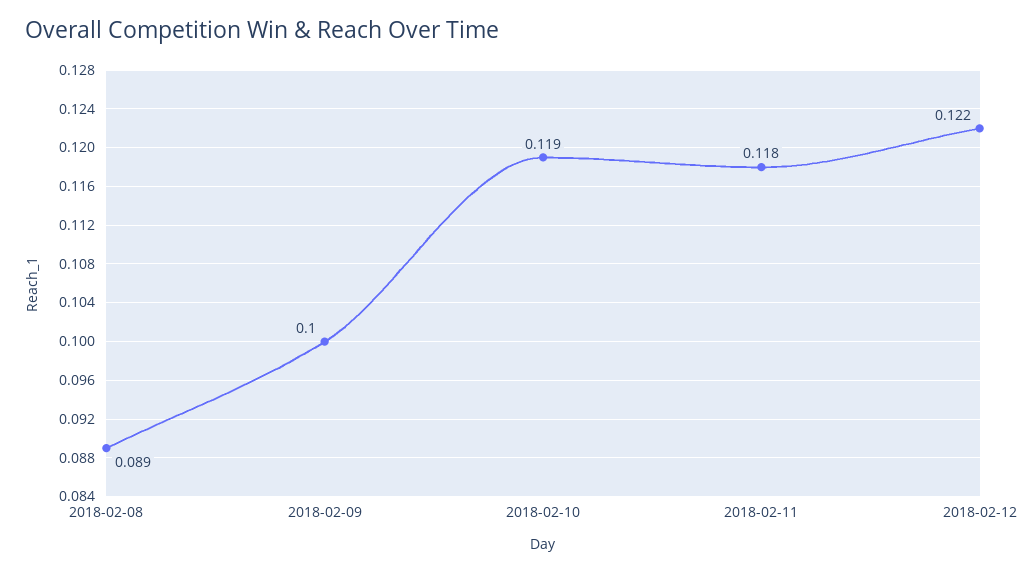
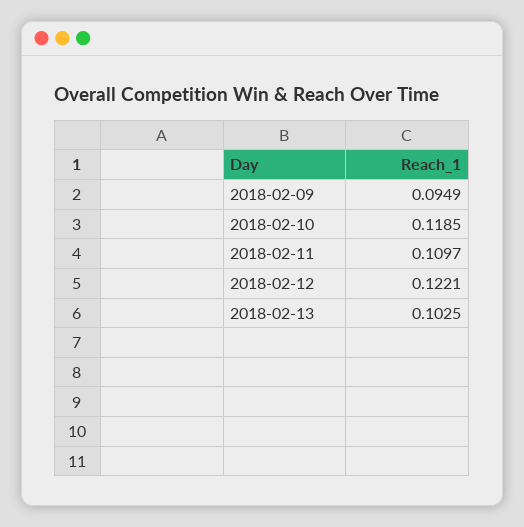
2018-02-08: 0.089 -> none
2018-02-09: 0.1 -> 0.0949
2018-02-11: 0.118 -> 0.1097
2018-02-13: none -> 0.1025

